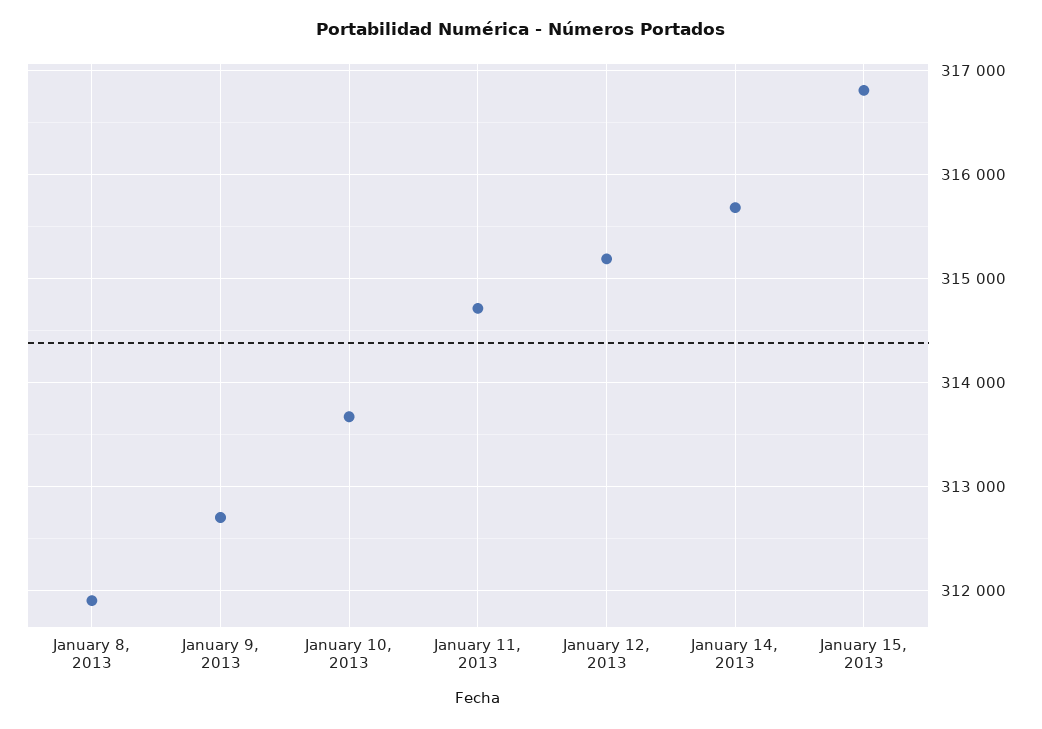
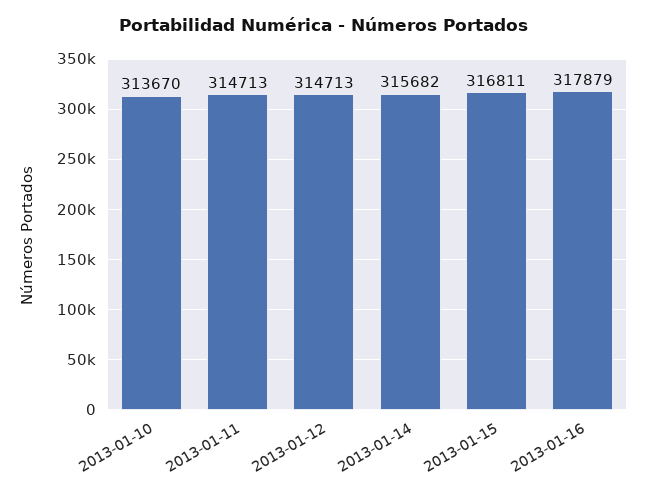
January 8, 2013: 311900 -> none
January 9, 2013: 312700 -> none
January 12, 2013: 315200 -> 314713
2013-01-16: none -> 317879

